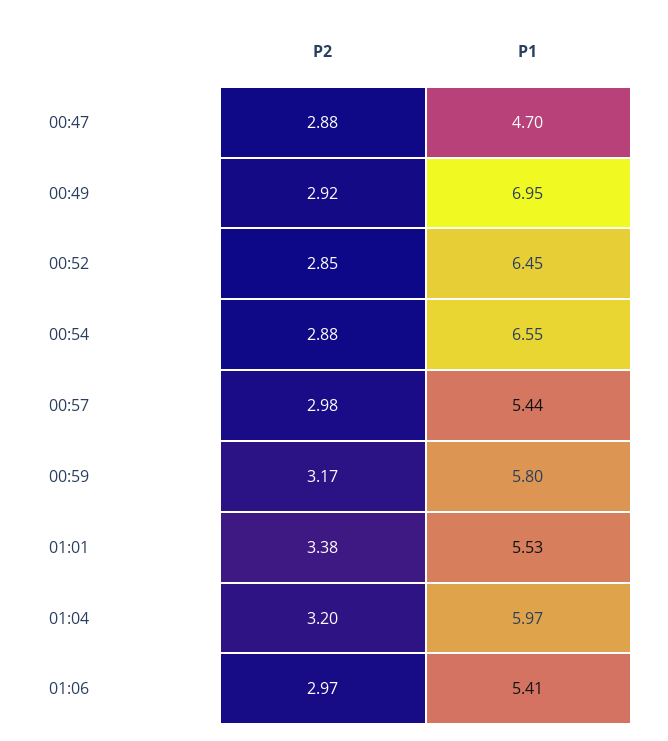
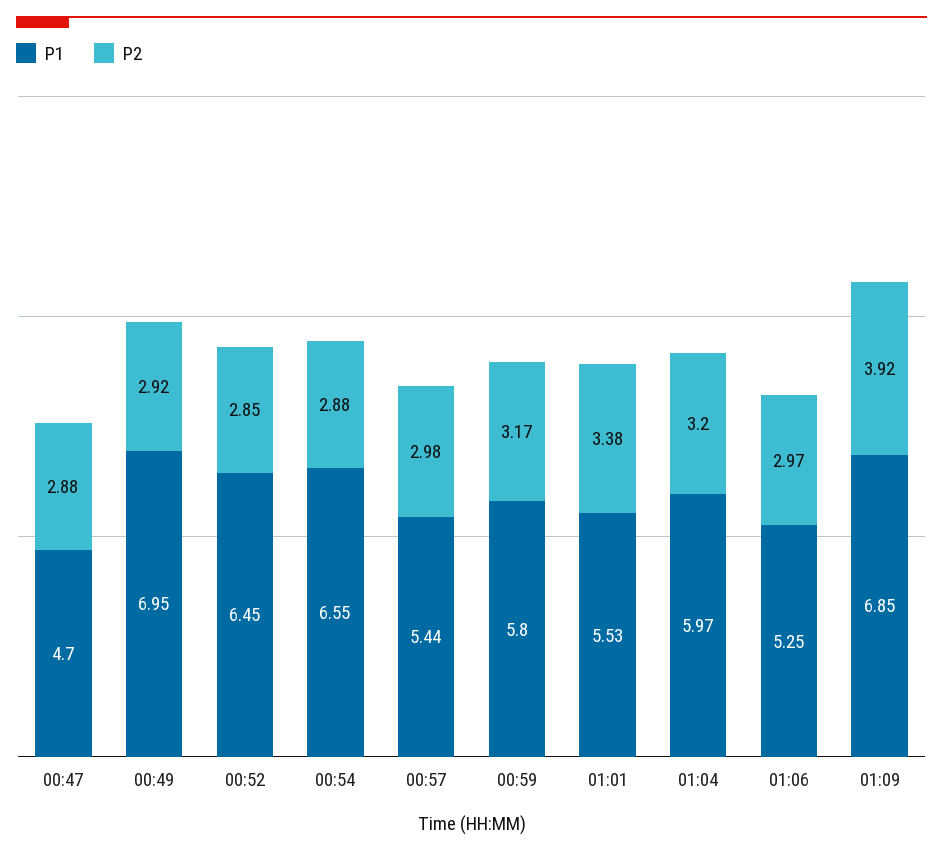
P1, 01:06: 5.41 -> 5.25
P1, 01:09: none -> 6.85
P2, 01:09: none -> 3.92

